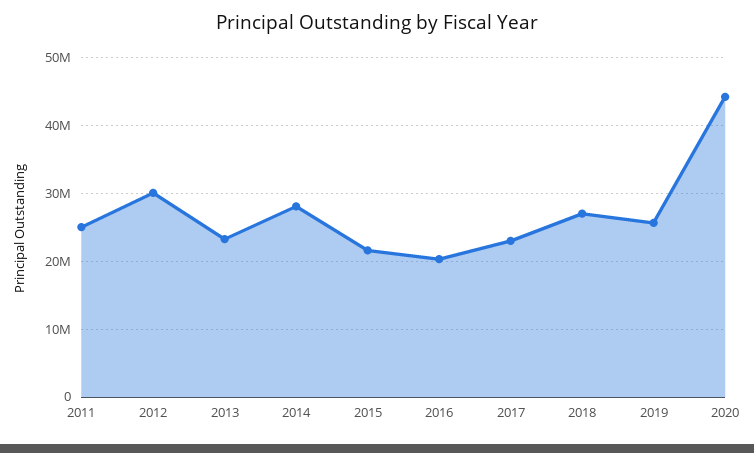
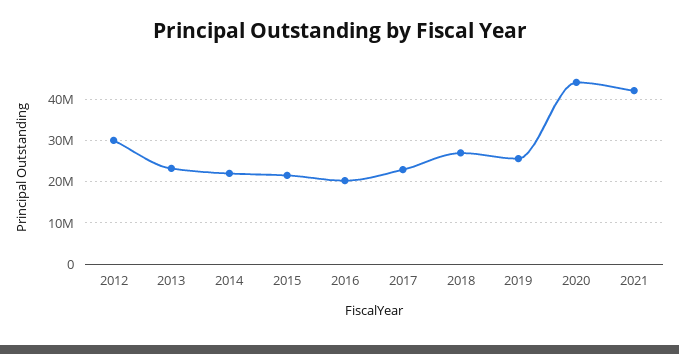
2011: 25000000 -> none
2014: 28000000 -> 22000000
2021: none -> 42000000

